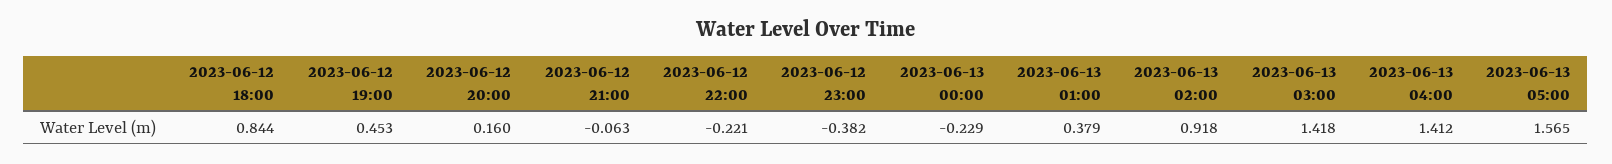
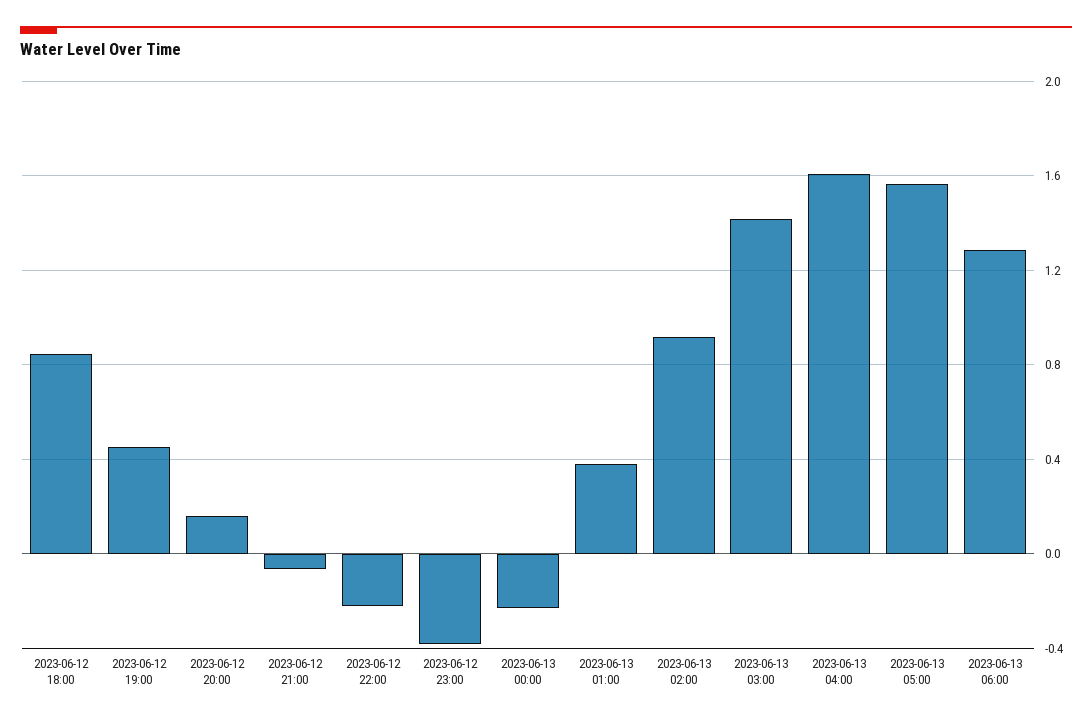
2023-06-13 04:00: 1.412 -> 1.6
2023-06-13 06:00: none -> 1.3

